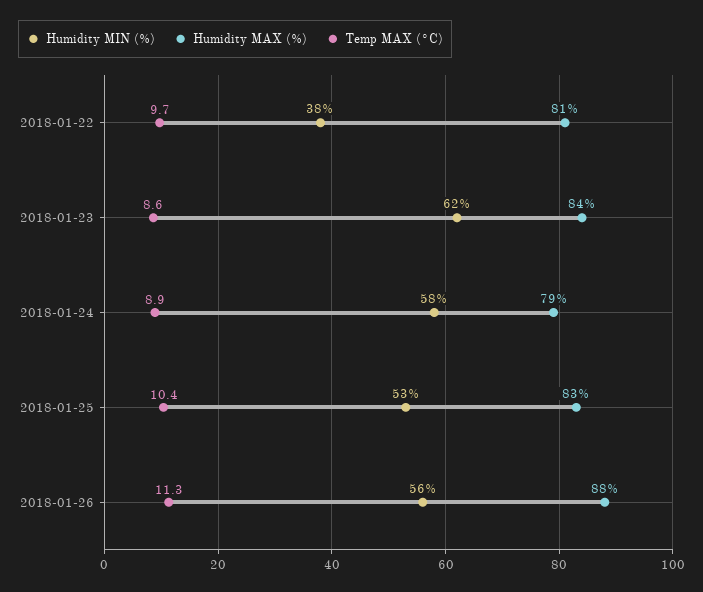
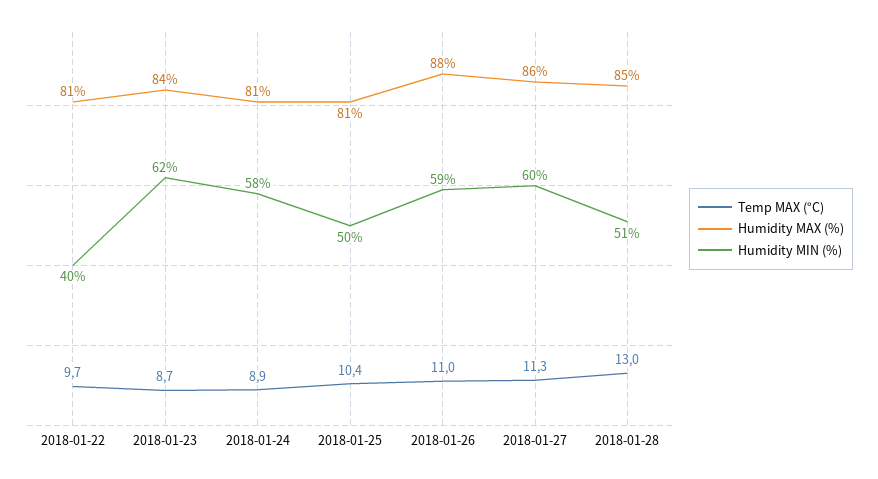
Humidity MIN (%), 2018-01-22: 38 -> 40
Temp MAX (°C), 2018-01-23: 8.6 -> 8.7
Humidity MAX (%), 2018-01-24: 79 -> 81
Humidity MIN (%), 2018-01-25: 53 -> 50
Humidity MAX (%), 2018-01-25: 83 -> 81
Humidity MIN (%), 2018-01-26: 56 -> 59
Temp MAX (°C), 2018-01-26: 11.3 -> 11
Temp MAX (°C), 2018-01-27: none -> 11.3
Humidity MAX (%), 2018-01-27: none -> 86
Humidity MIN (%), 2018-01-27: none -> 60
Temp MAX (°C), 2018-01-28: none -> 13
Humidity MAX (%), 2018-01-28: none -> 85
Humidity MIN (%), 2018-01-28: none -> 51

